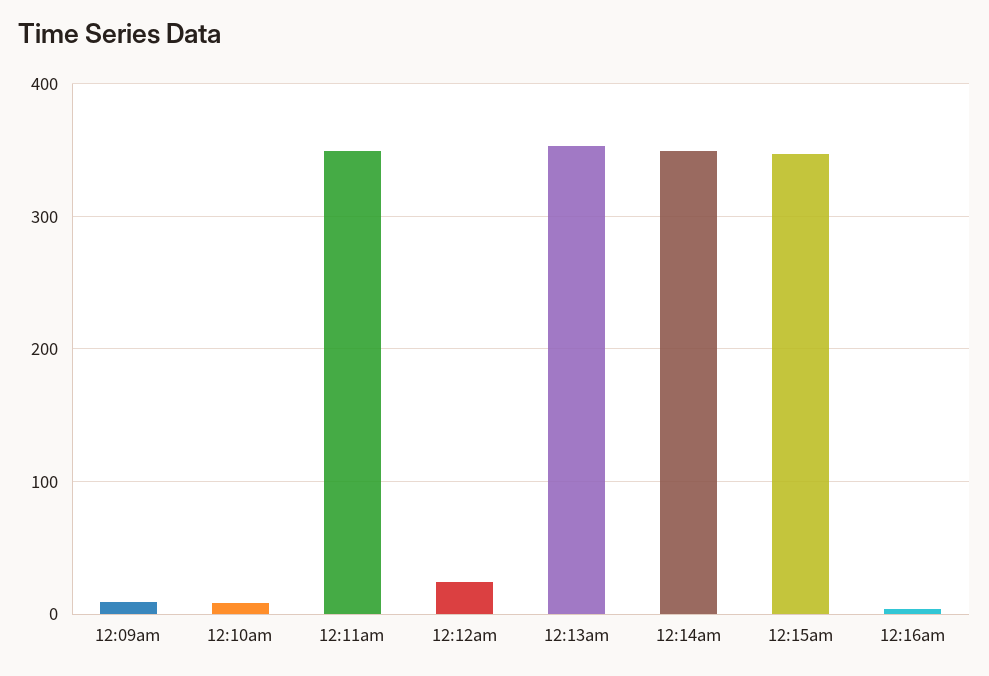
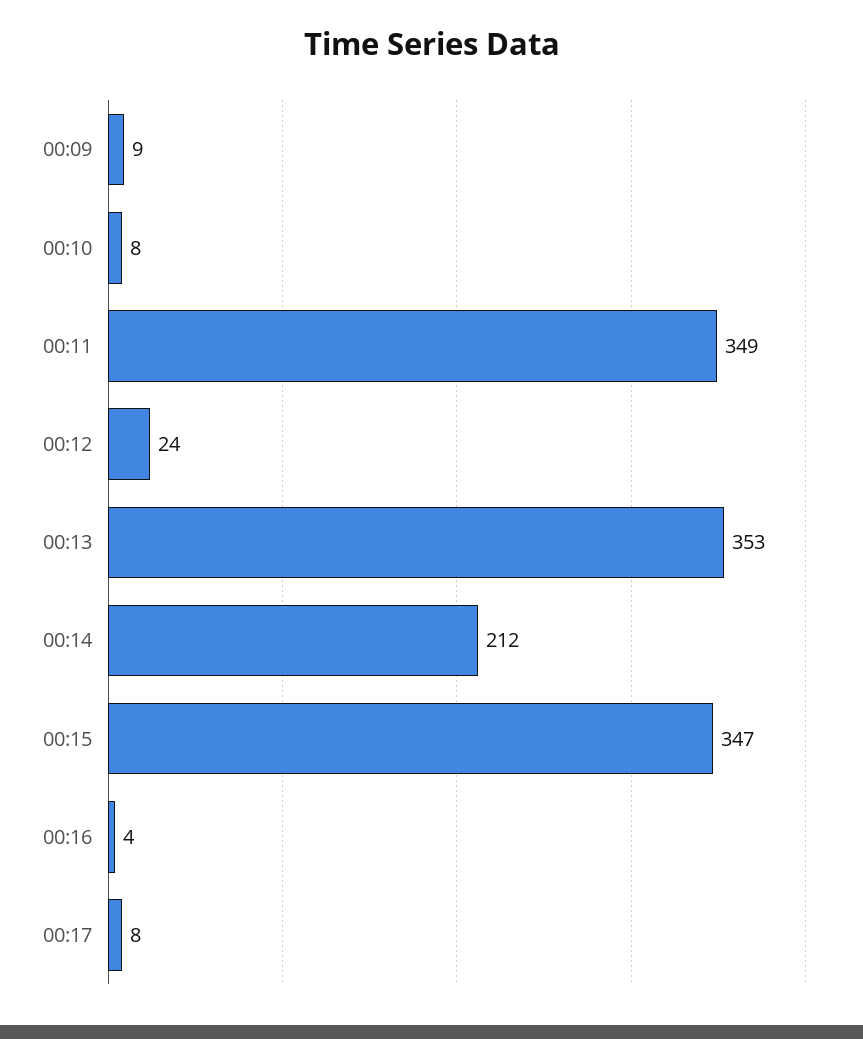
12:14am: 350 -> 212
00:17: none -> 8

